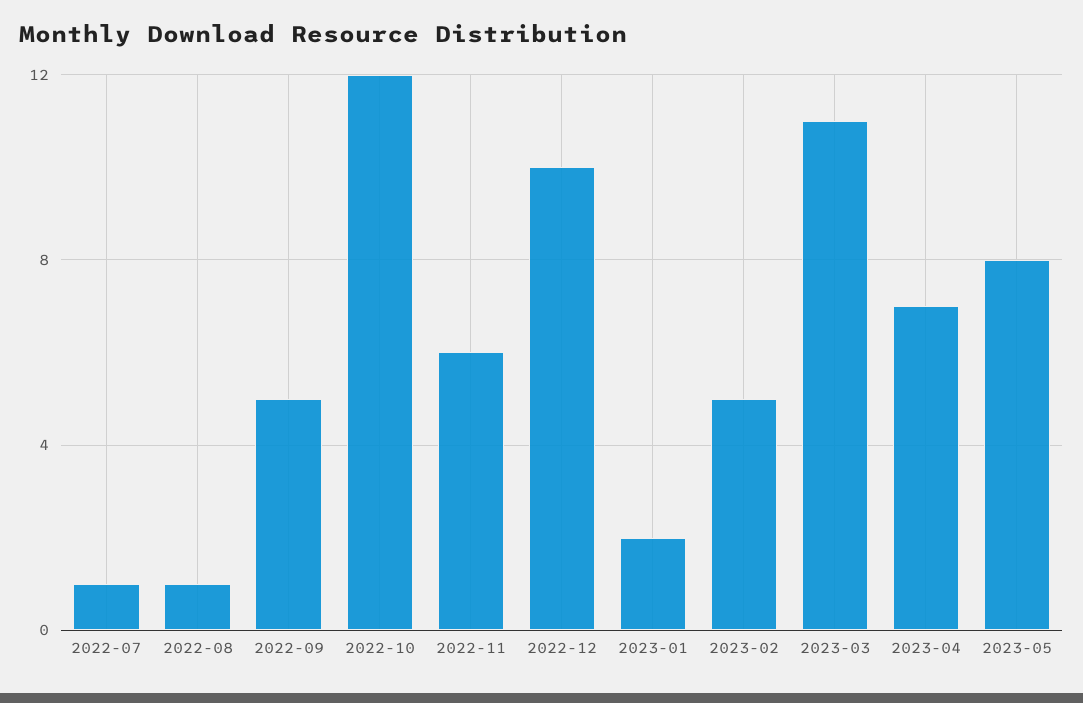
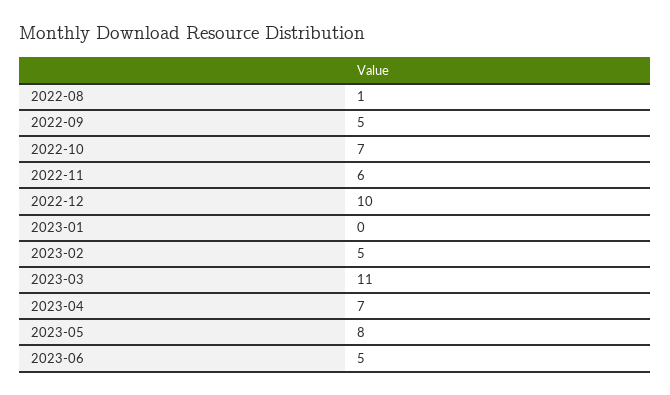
2022-07: 1 -> none
2022-10: 12 -> 7
2023-01: 2 -> 0
2023-06: none -> 5

